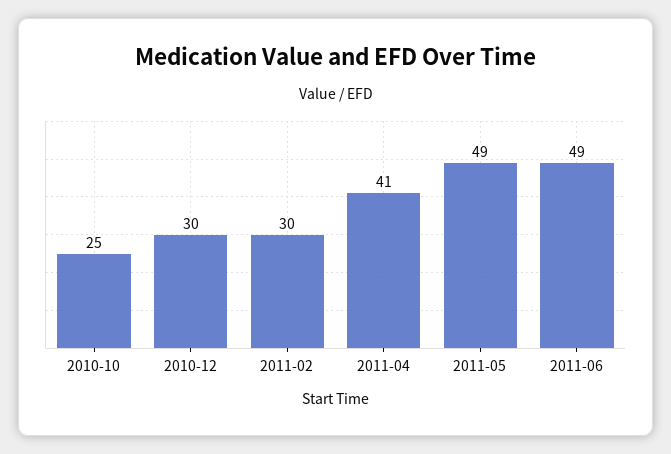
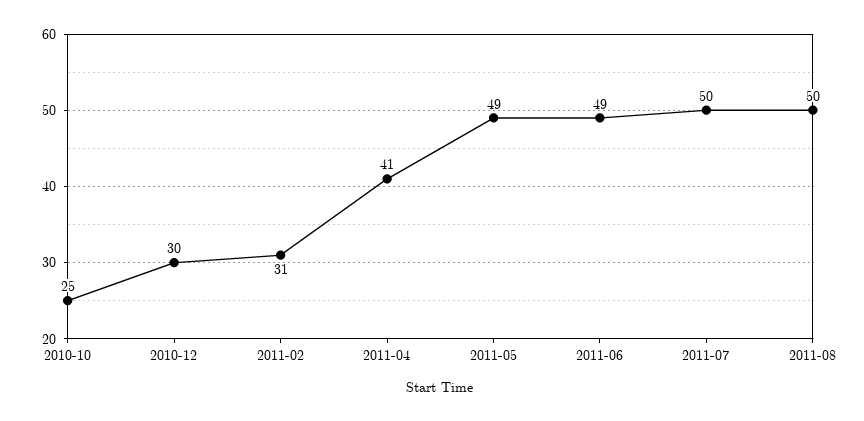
2011-02: 30 -> 31
2011-07: none -> 50
2011-08: none -> 50

